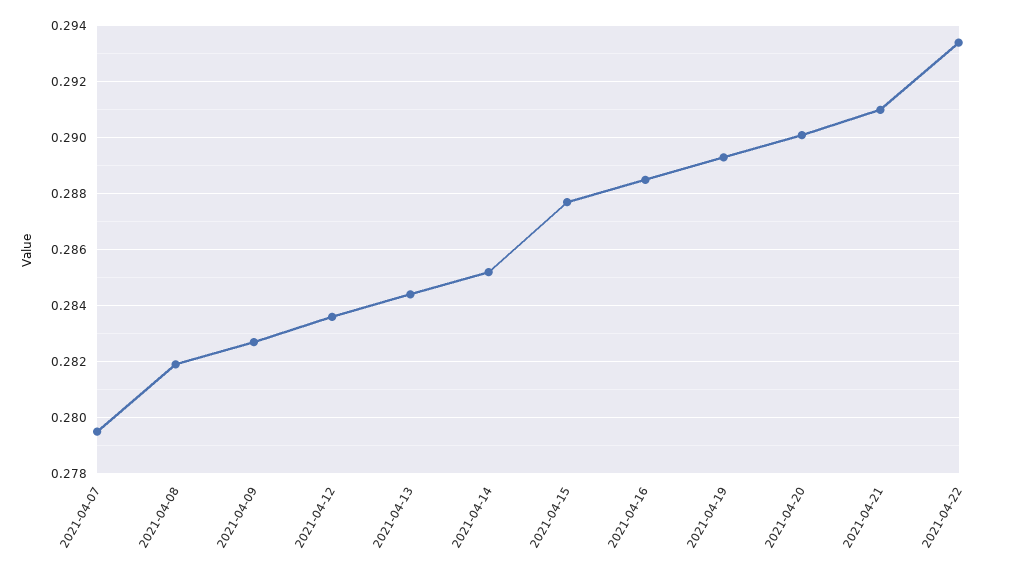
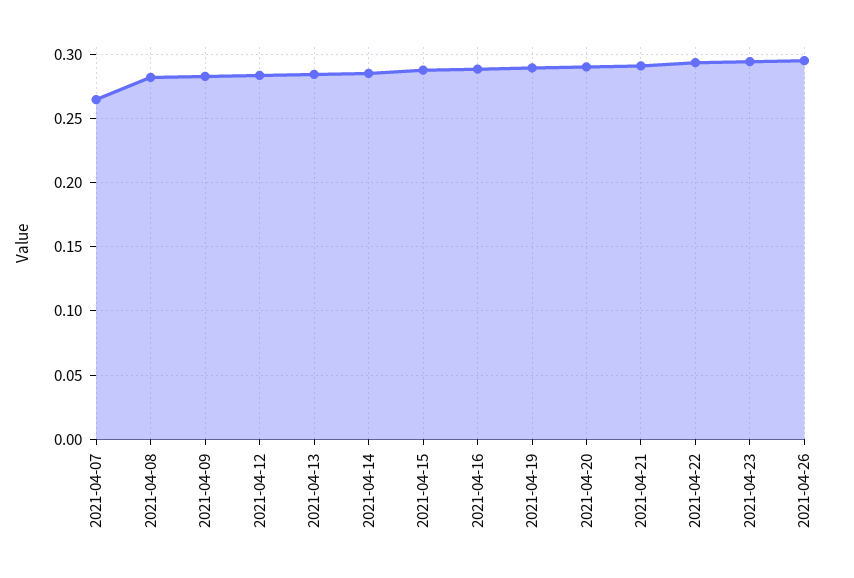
2021-04-07: 0.2795 -> 0.265
2021-04-23: none -> 0.295
2021-04-26: none -> 0.295

